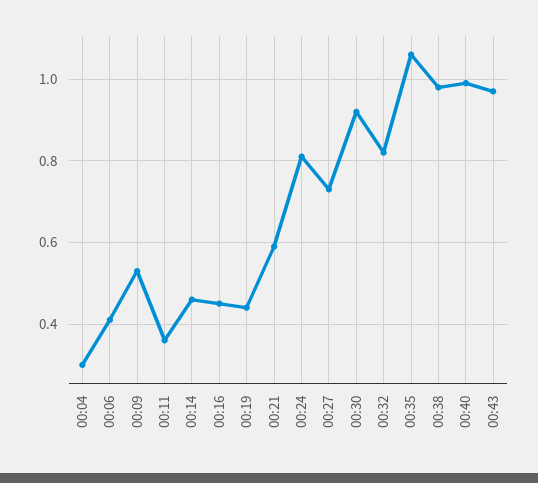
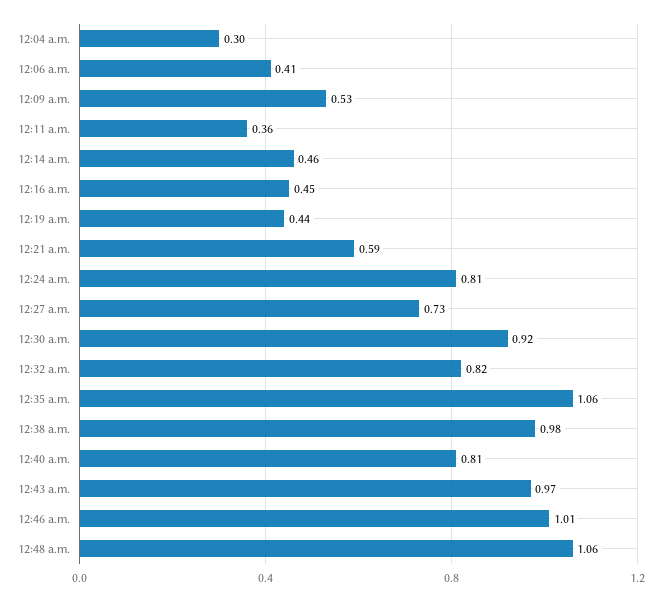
00:40: 1 -> 0.81
12:46 a.m.: none -> 1.01
12:48 a.m.: none -> 1.06

